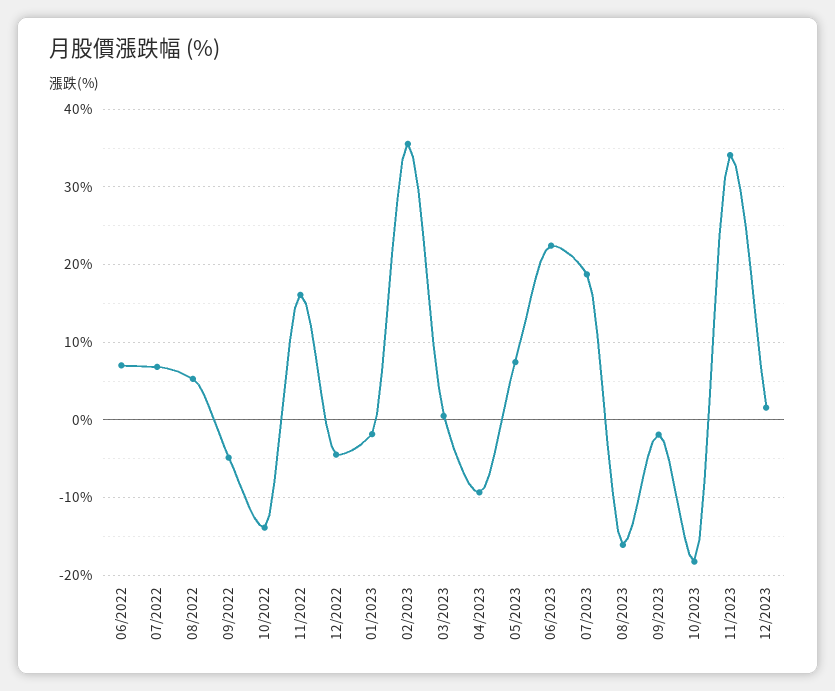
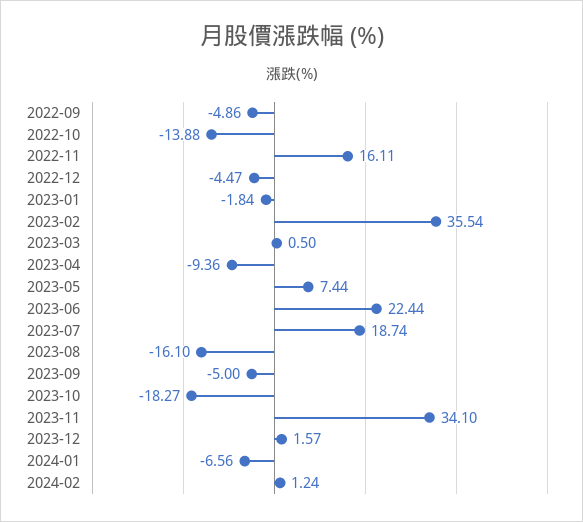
06/2022: 7 -> none
07/2022: 7 -> none
08/2022: 5 -> none
09/2023: -2 -> -5
2024-01: none -> -6.56
2024-02: none -> 1.24

